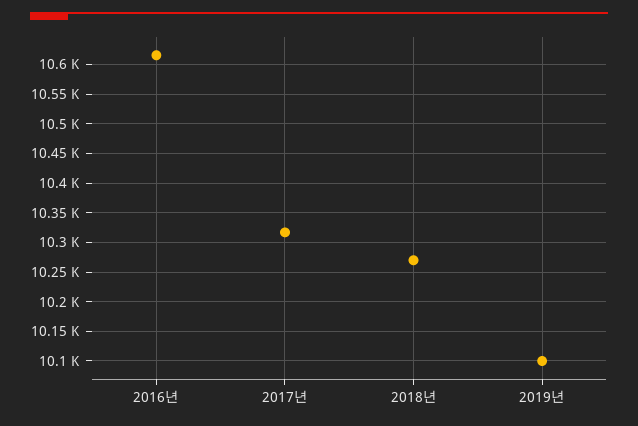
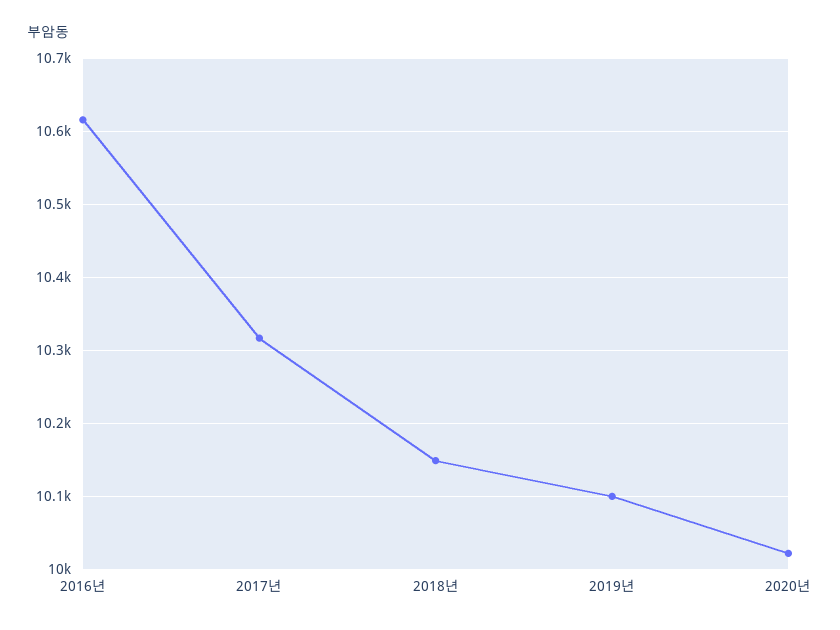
2018년: 10275 -> 10150
2020년: none -> 10020

